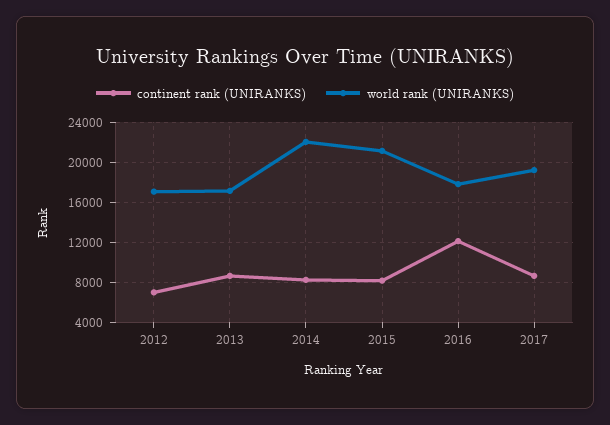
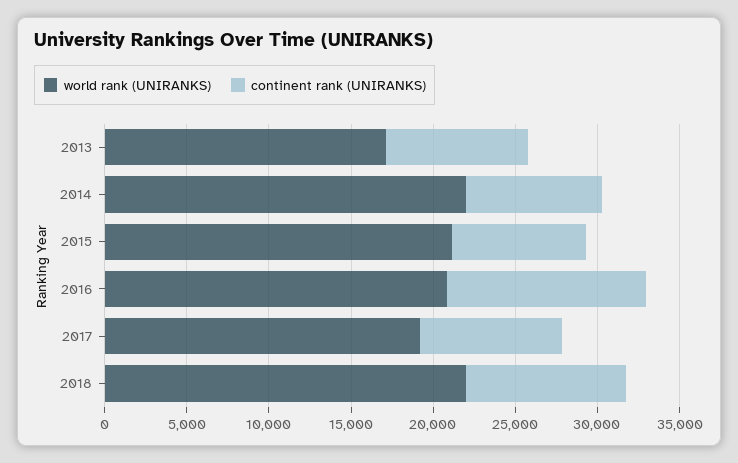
continent rank (UNIRANKS), 2012: 7000 -> none
world rank (UNIRANKS), 2012: 17000 -> none
world rank (UNIRANKS), 2016: 18000 -> 21000
world rank (UNIRANKS), 2018: none -> 22000
continent rank (UNIRANKS), 2018: none -> 10000

